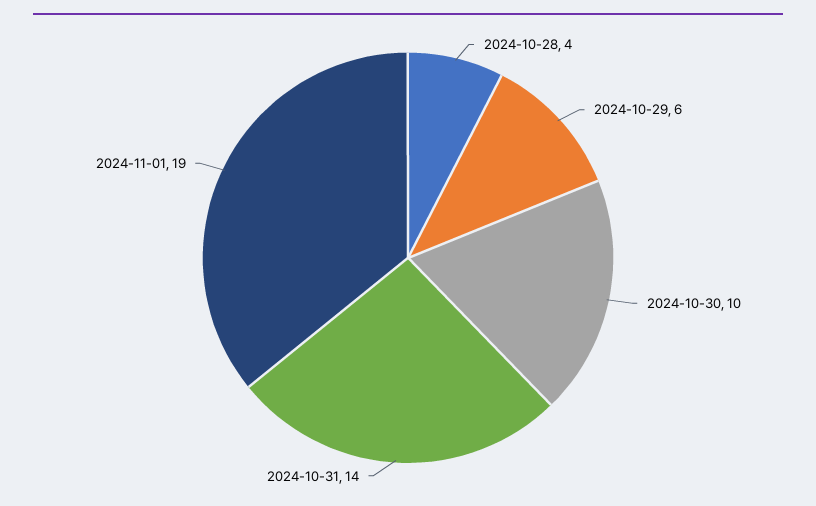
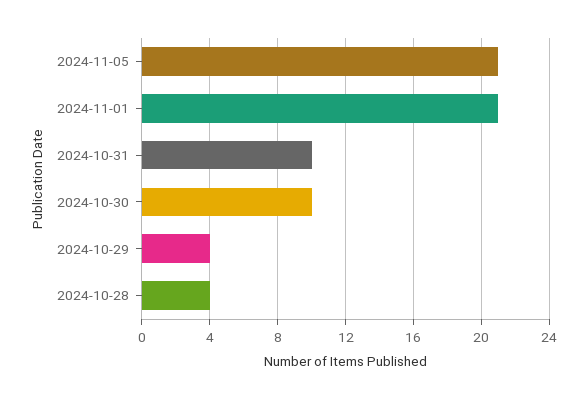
2024-10-29: 6 -> 4
2024-10-31: 14 -> 10
2024-11-01: 19 -> 21
2024-11-05: none -> 21

